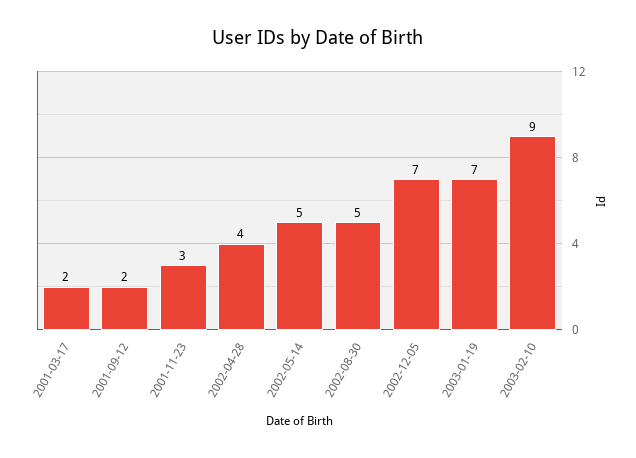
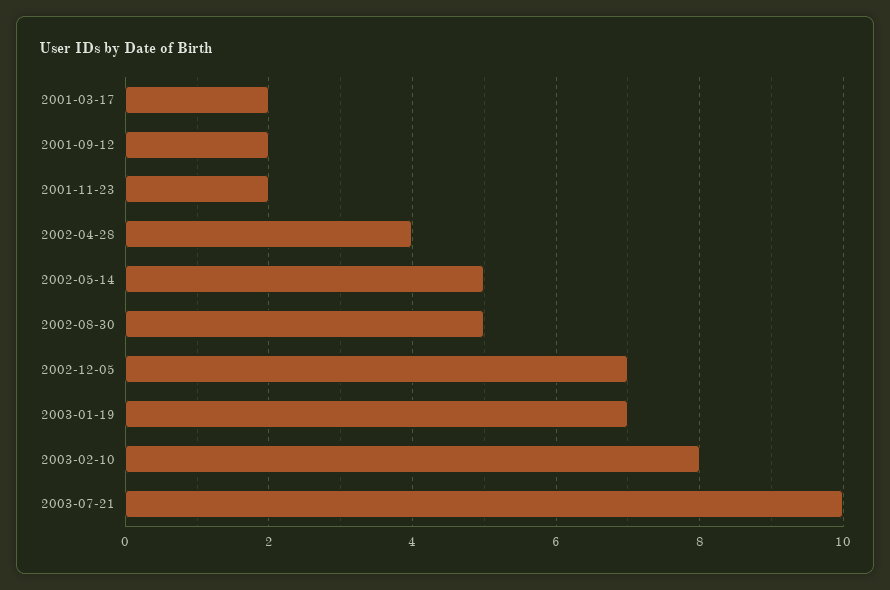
2001-11-23: 3 -> 2
2003-02-10: 9 -> 8
2003-07-21: none -> 10

